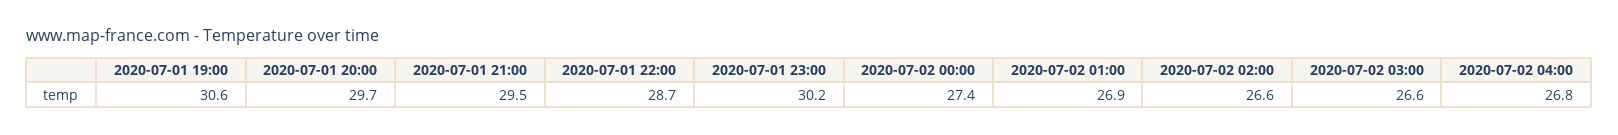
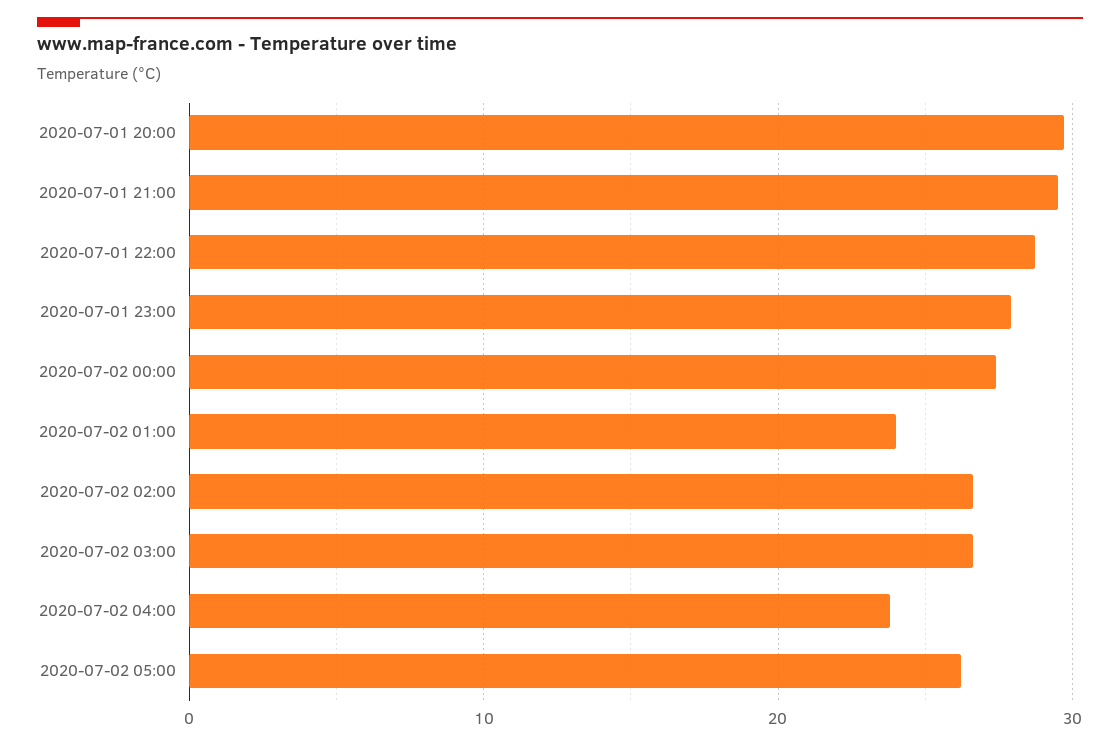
2020-07-01 19:00: 30.6 -> none
2020-07-01 23:00: 30.2 -> 28
2020-07-02 01:00: 26.9 -> 24
2020-07-02 04:00: 26.8 -> 24
2020-07-02 05:00: none -> 26

